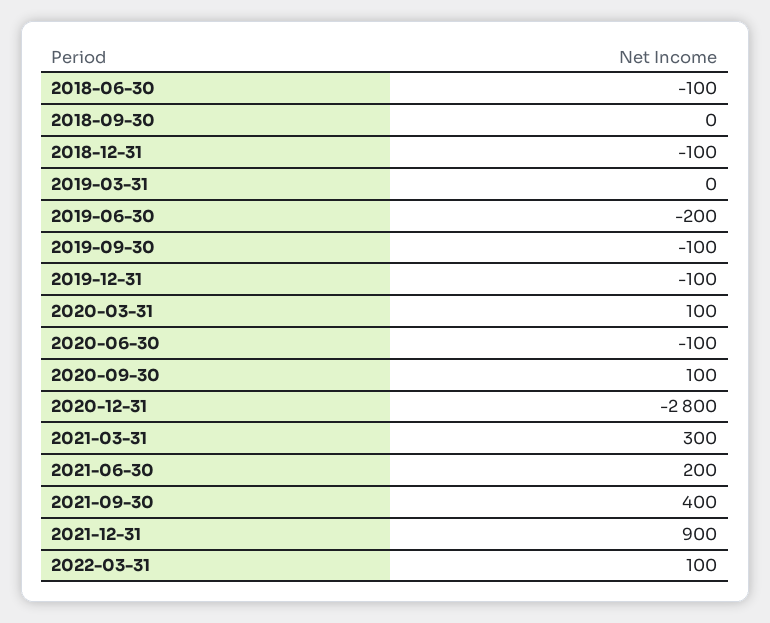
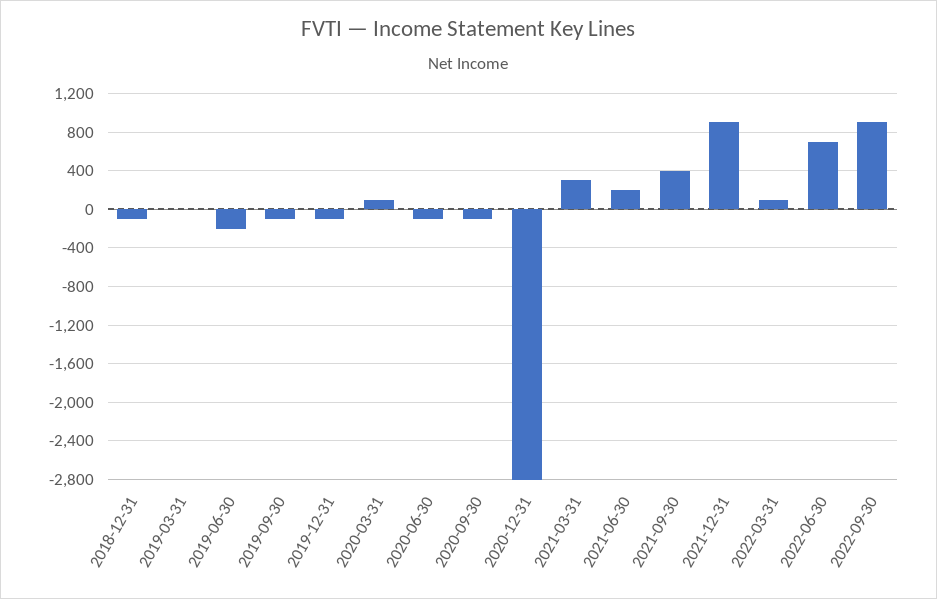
2018-06-30: -100 -> none
2018-09-30: 0 -> none
2020-09-30: 100 -> -100
2022-06-30: none -> 700
2022-09-30: none -> 900

